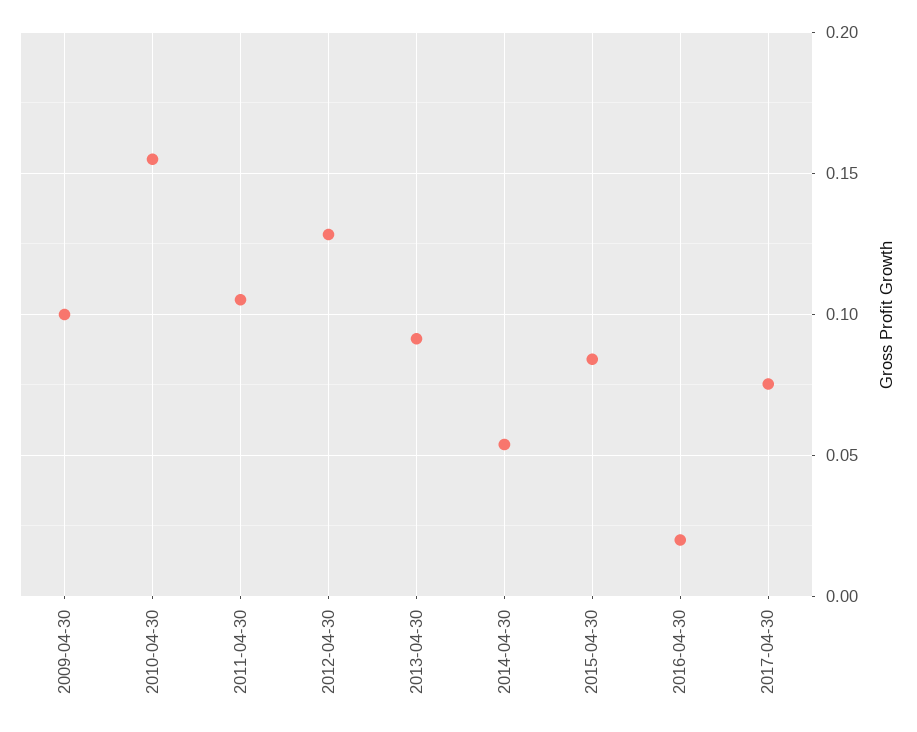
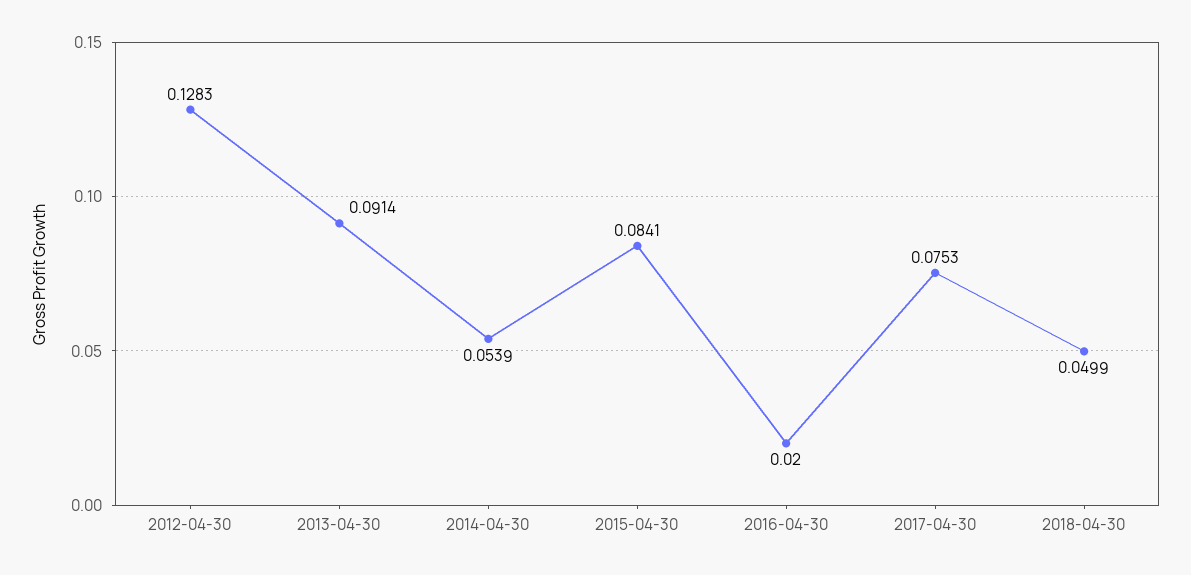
2009-04-30: 0.1 -> none
2010-04-30: 0.155 -> none
2011-04-30: 0.105 -> none
2018-04-30: none -> 0.0499

